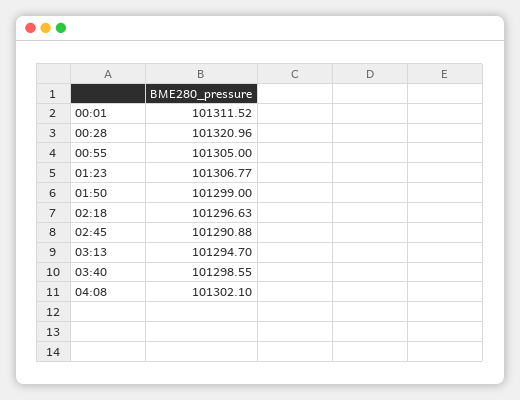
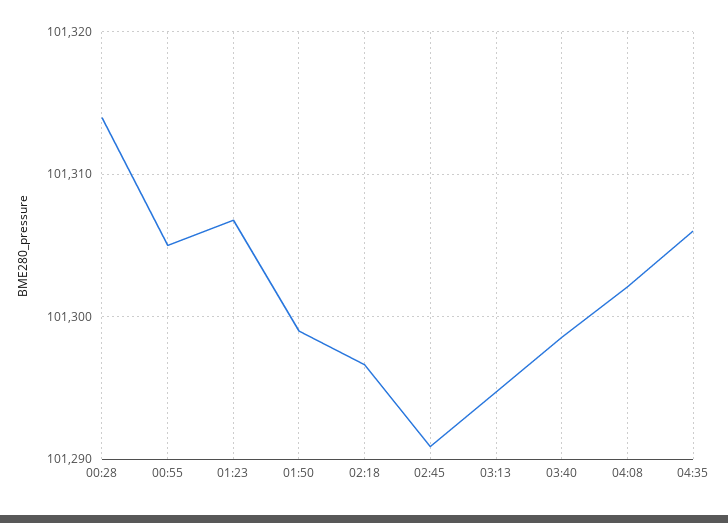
00:01: 101311.52 -> none
00:28: 101320.96 -> 101314
04:35: none -> 101306

